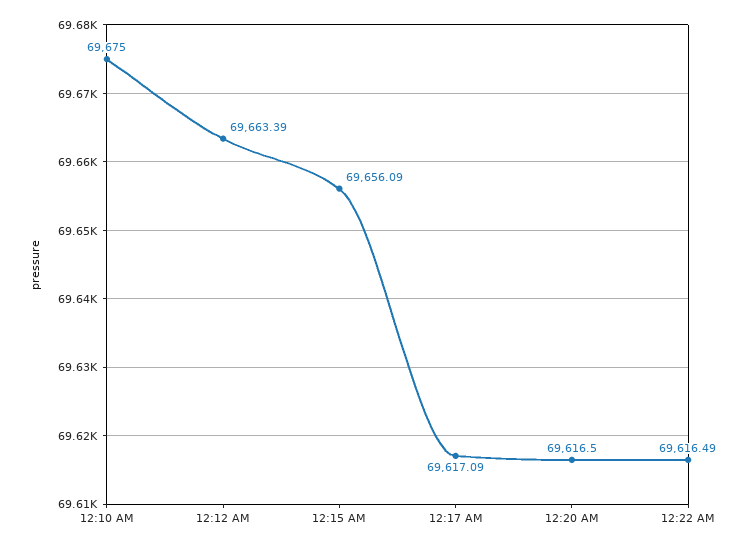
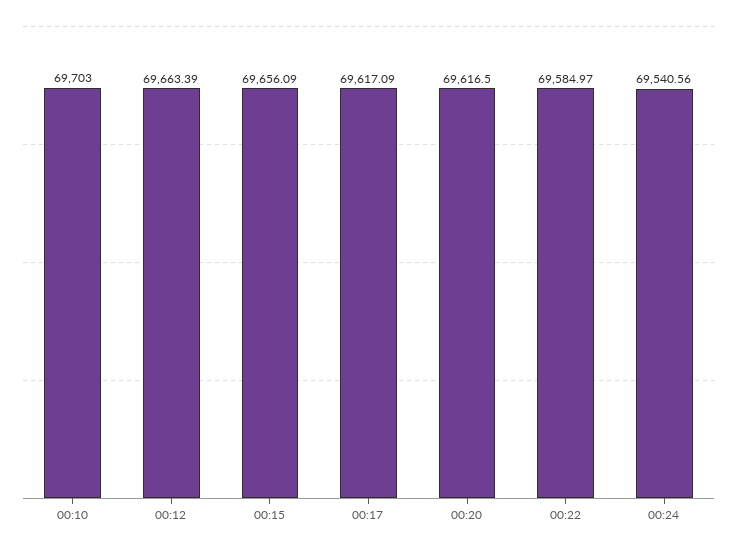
12:10 AM: 69675 -> 69703
12:22 AM: 69616.49 -> 69584.97
00:24: none -> 69540.56

